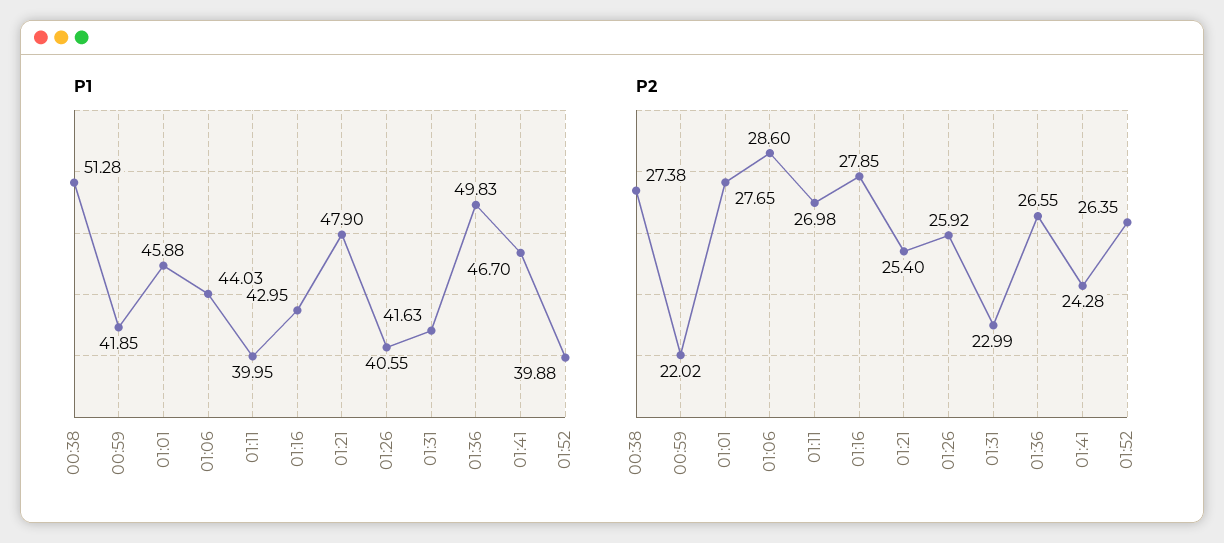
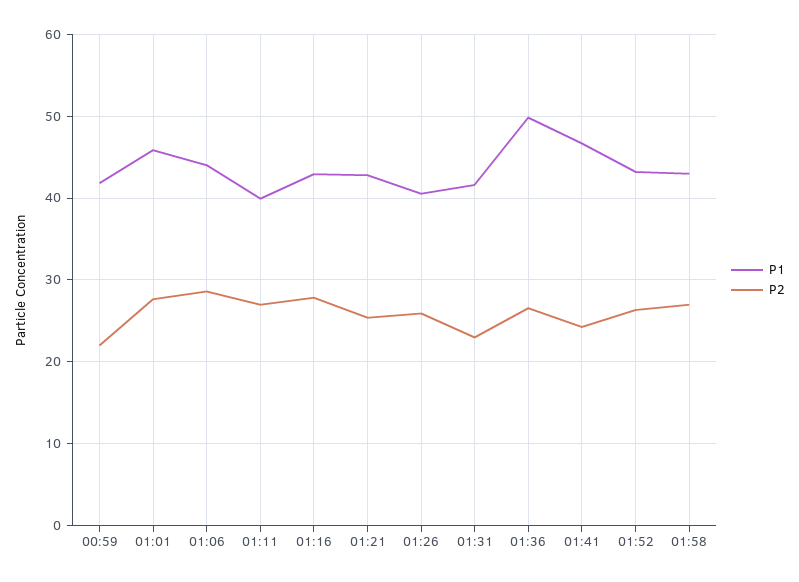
P1, 00:38: 51.28 -> none
P1, 01:21: 47.9 -> 43
P1, 01:52: 39.88 -> 43
P2, 00:38: 27.38 -> none
P1, 01:58: none -> 43
P2, 01:58: none -> 27

